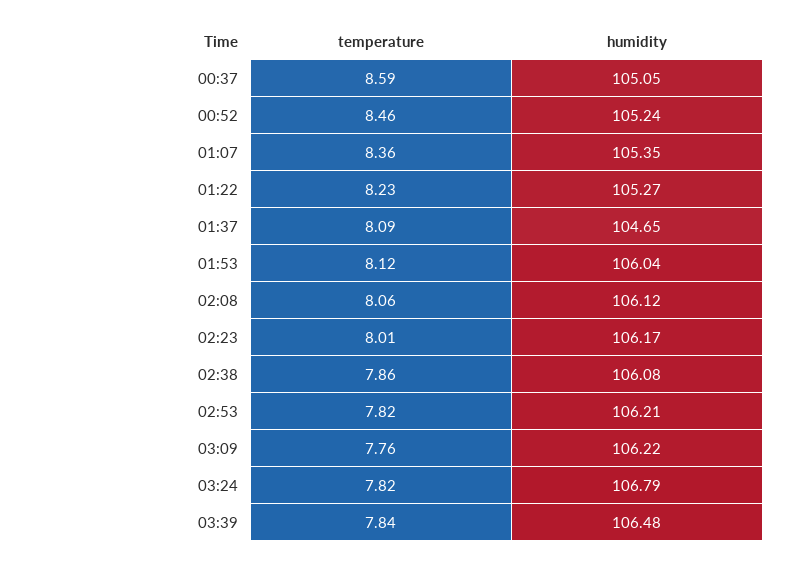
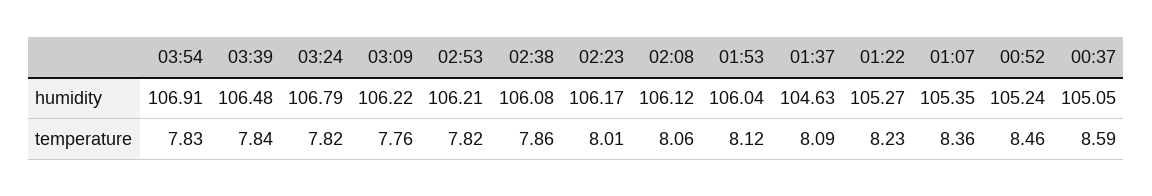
humidity, 01:37: 104.65 -> 104.63
humidity, 03:54: none -> 106.91
temperature, 03:54: none -> 7.83

